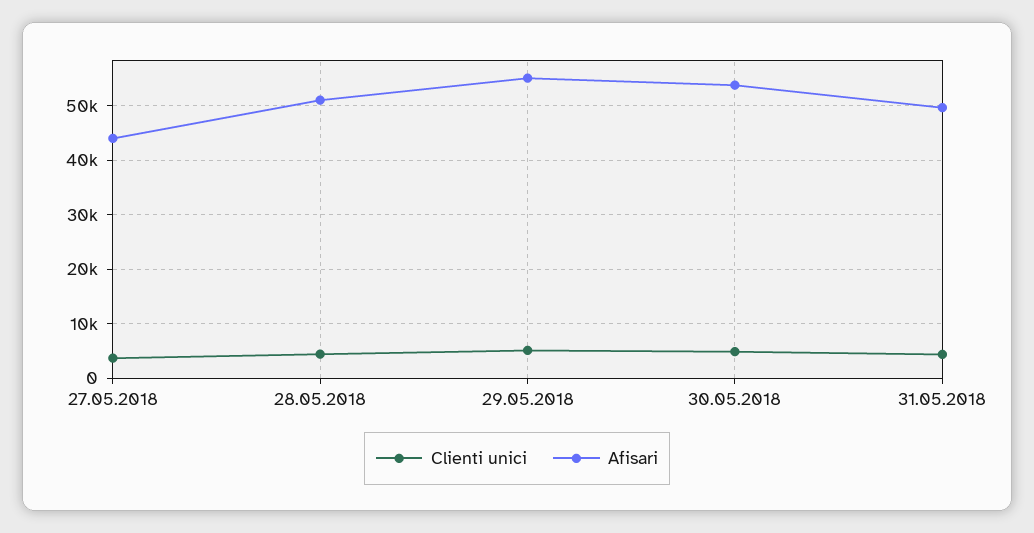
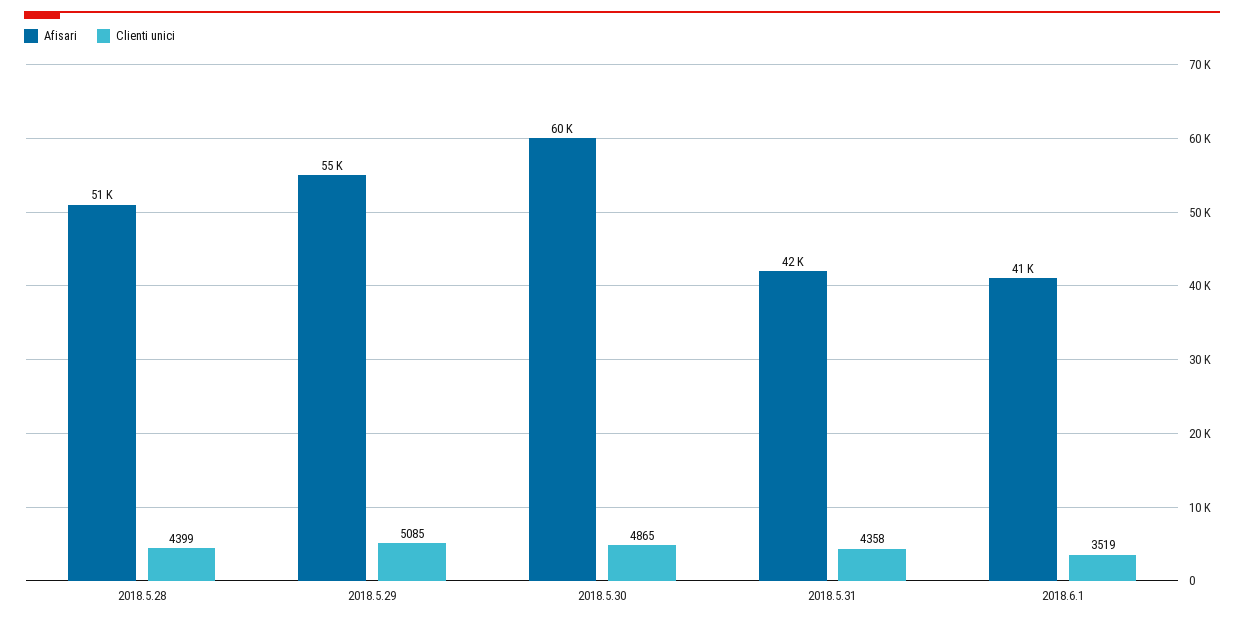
Clienti unici, 27.05.2018: 4000 -> none
Afisari, 27.05.2018: 44000 -> none
Afisari, 30.05.2018: 54000 -> 60000
Afisari, 31.05.2018: 50000 -> 42000
Afisari, 2018.6.1: none -> 41000
Clienti unici, 2018.6.1: none -> 3519

